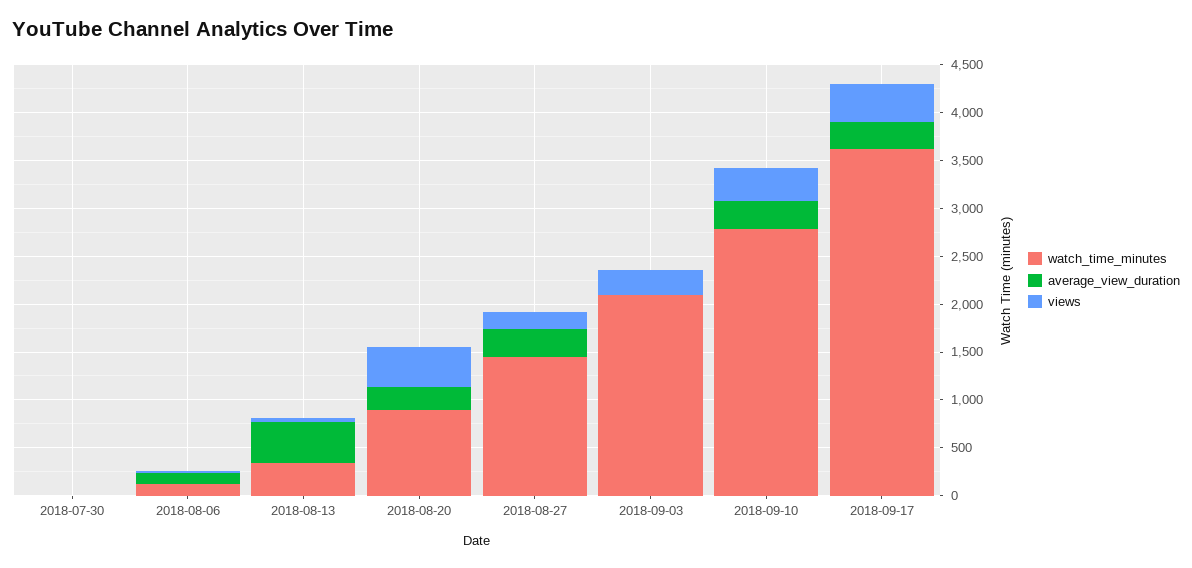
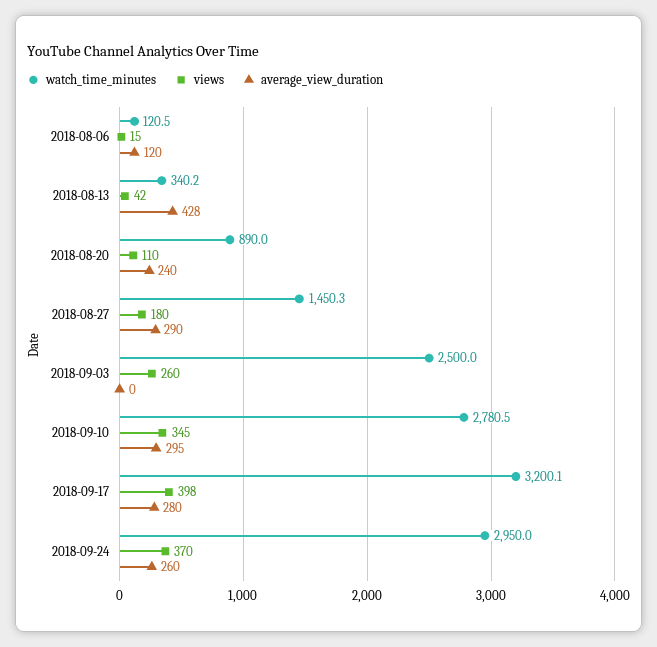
watch_time_minutes, 2018-07-30: 0 -> none
average_view_duration, 2018-07-30: 0 -> none
views, 2018-07-30: 0 -> none
views, 2018-08-20: 400 -> 110
watch_time_minutes, 2018-09-03: 2100 -> 2500
watch_time_minutes, 2018-09-17: 3600 -> 3200.1
watch_time_minutes, 2018-09-24: none -> 2950
views, 2018-09-24: none -> 370
average_view_duration, 2018-09-24: none -> 260

